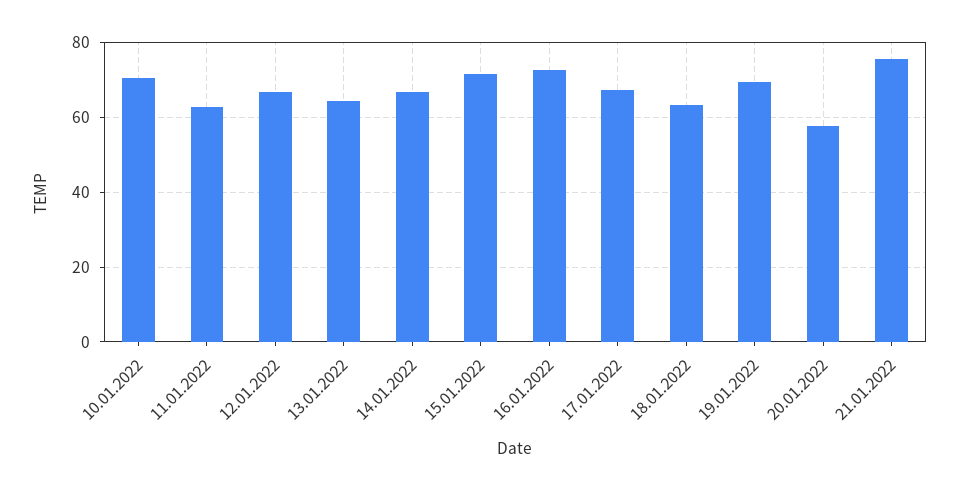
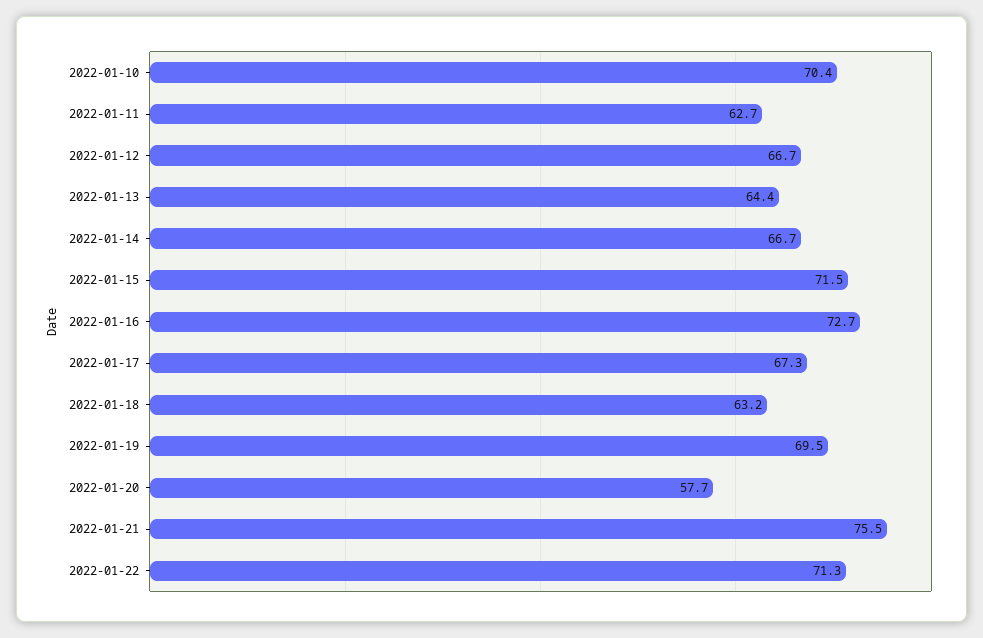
2022-01-22: none -> 71.3

